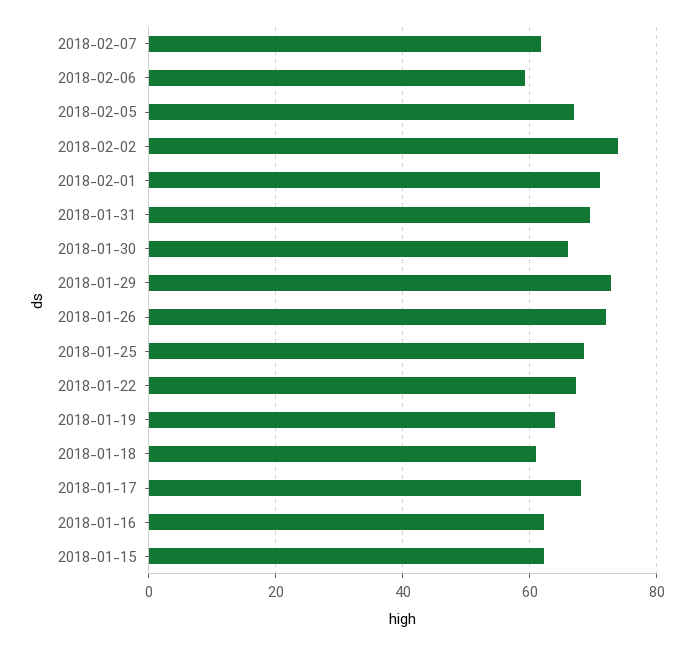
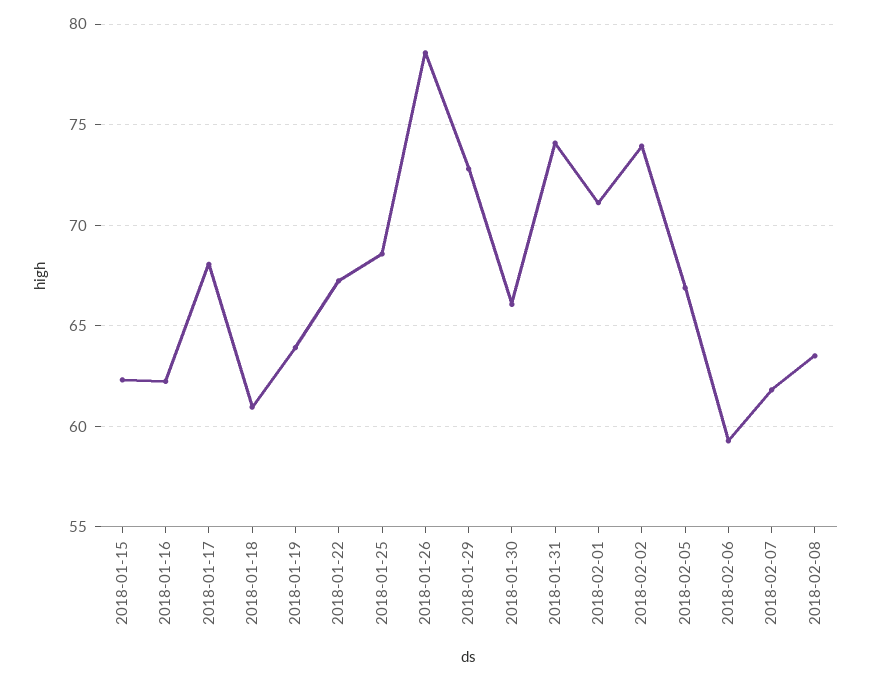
2018-01-31: 70 -> 74
2018-01-26: 72 -> 78.5
2018-02-08: none -> 63.5

